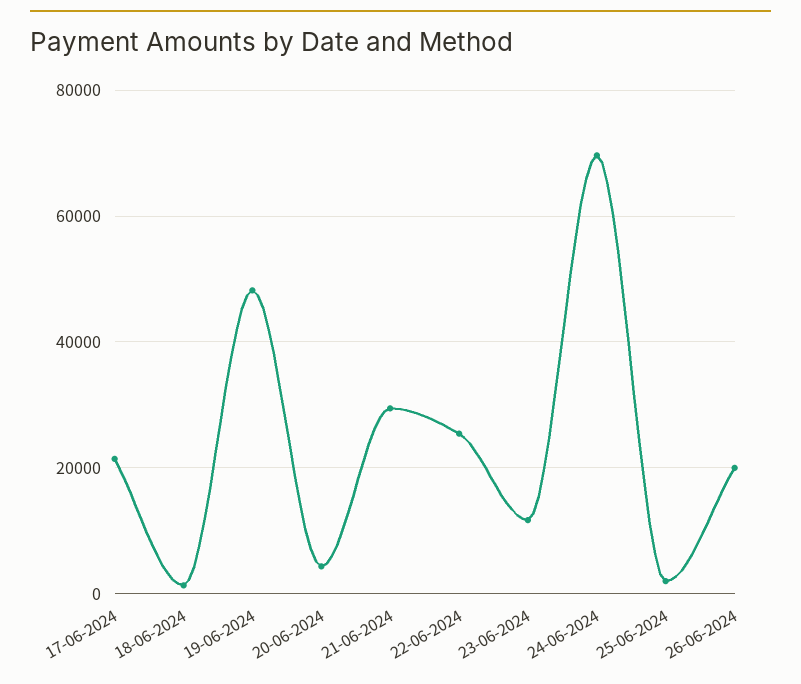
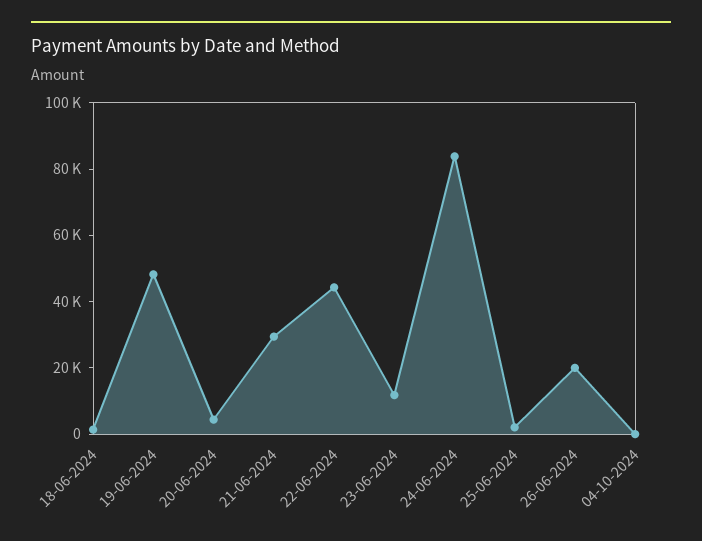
17-06-2024: 22000 -> none
22-06-2024: 26000 -> 45000
24-06-2024: 70000 -> 85000
04-10-2024: none -> 0

